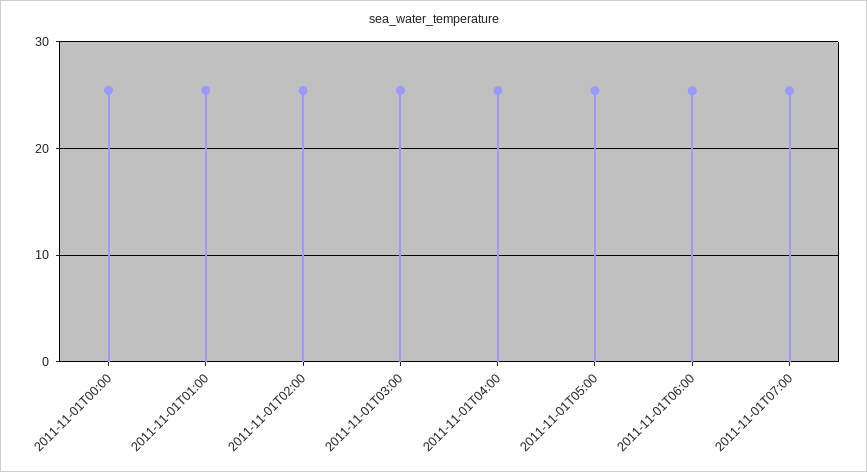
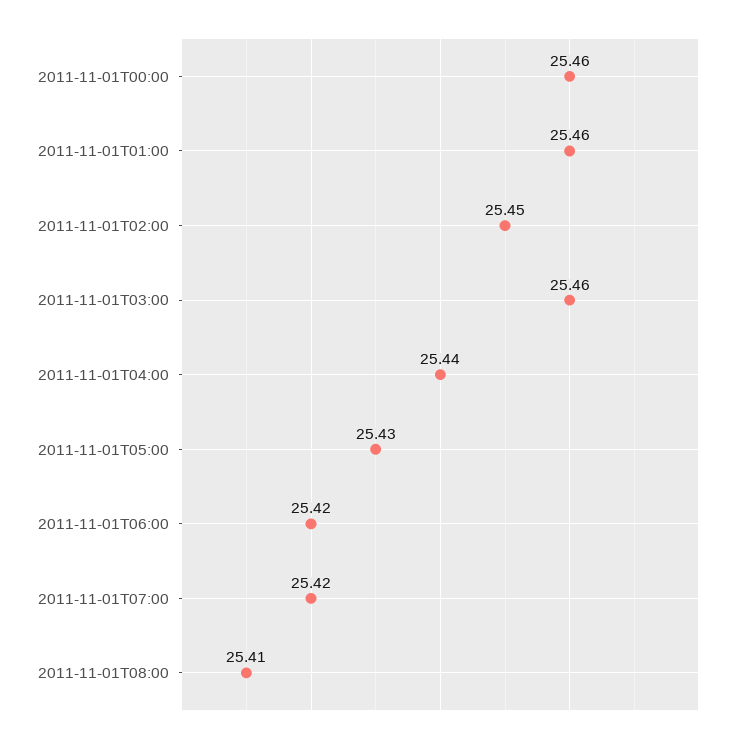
2011-11-01T08:00: none -> 25.41

